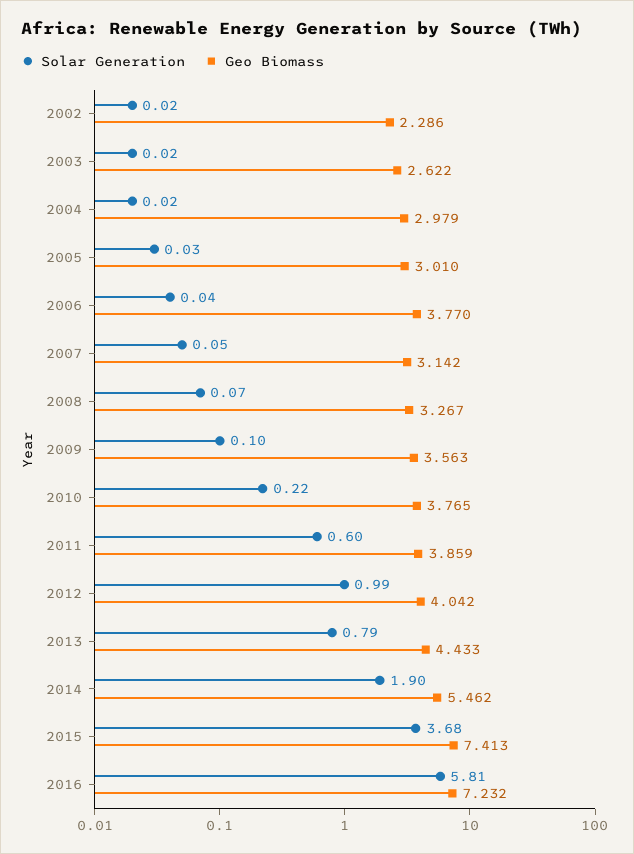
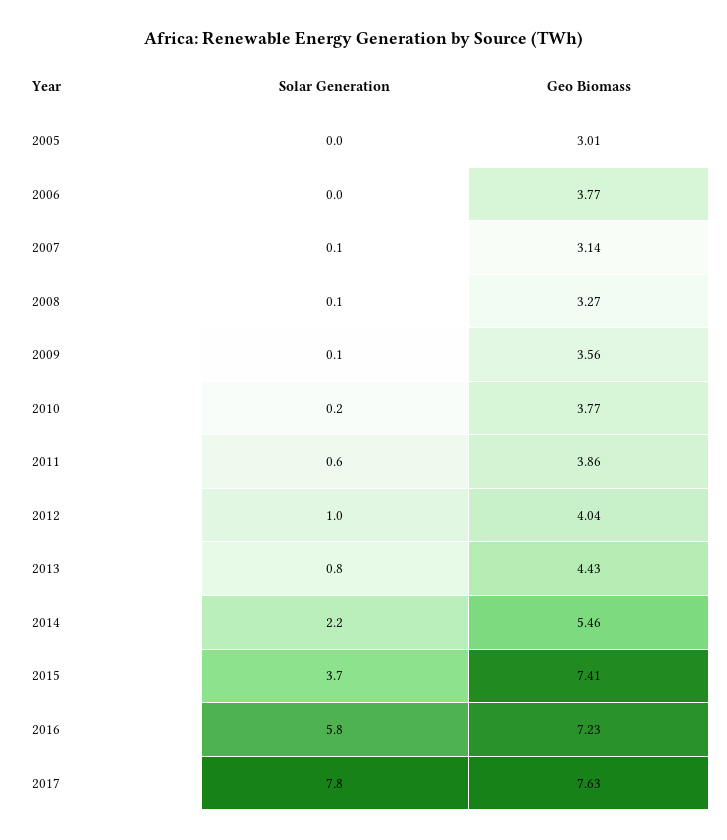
Solar Generation, 2002: 0.02 -> none
Geo Biomass, 2002: 2.286 -> none
Solar Generation, 2003: 0.02 -> none
Geo Biomass, 2003: 2.622 -> none
Solar Generation, 2004: 0.02 -> none
Geo Biomass, 2004: 2.979 -> none
Solar Generation, 2014: 1.9 -> 2.2
Solar Generation, 2017: none -> 7.8
Geo Biomass, 2017: none -> 7.63

